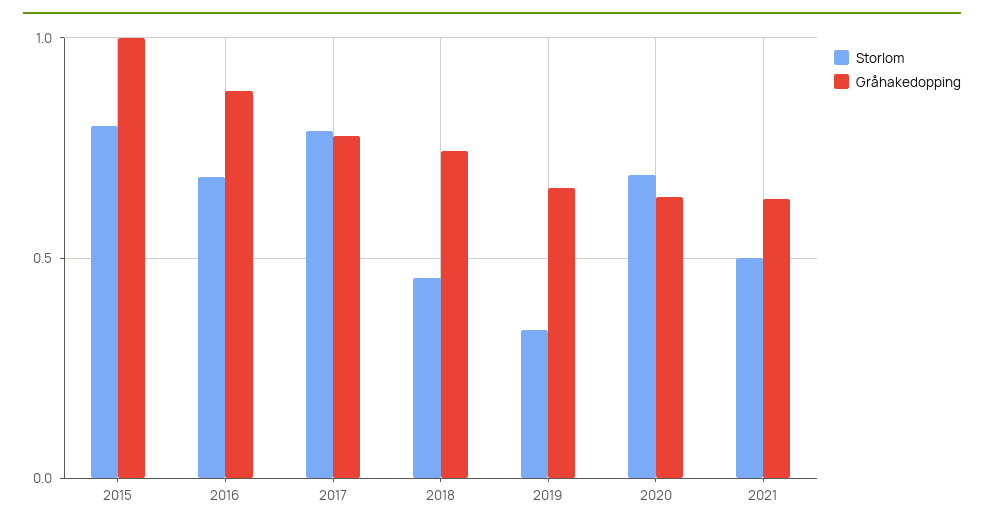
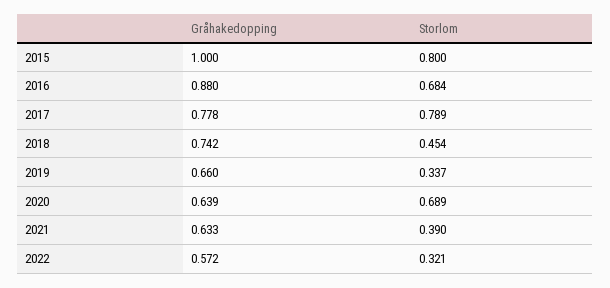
Storlom, 2021: 0.5 -> 0.39
Gråhakedopping, 2022: none -> 0.572
Storlom, 2022: none -> 0.321

